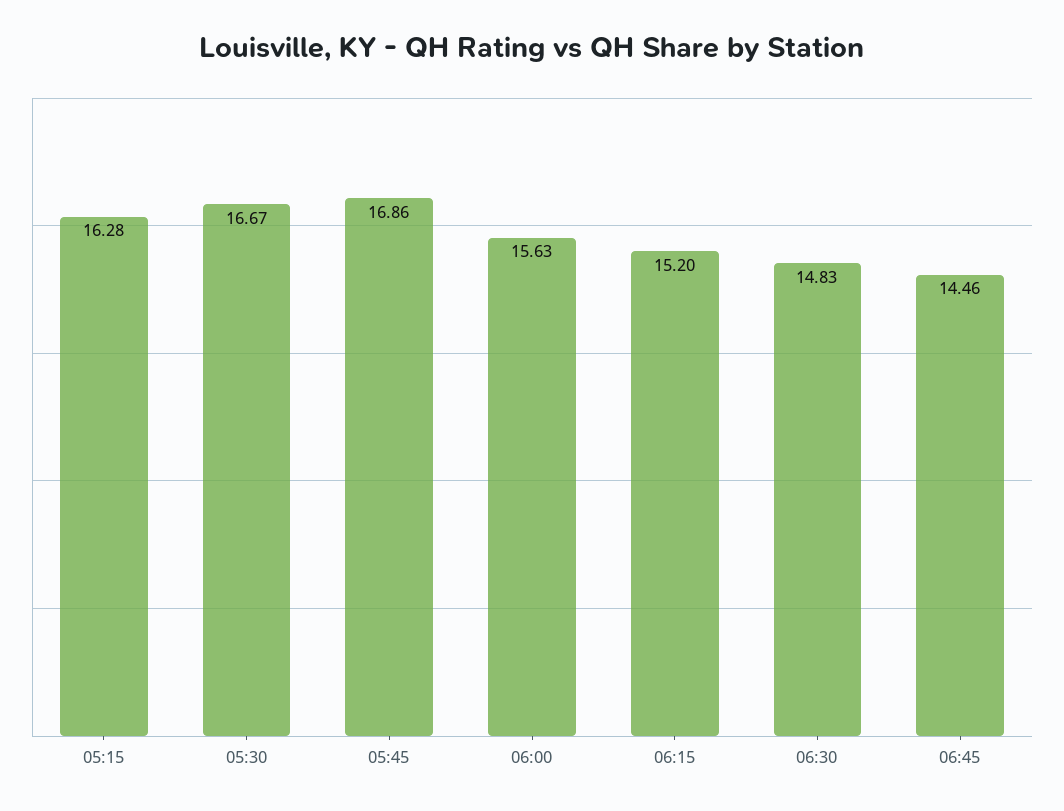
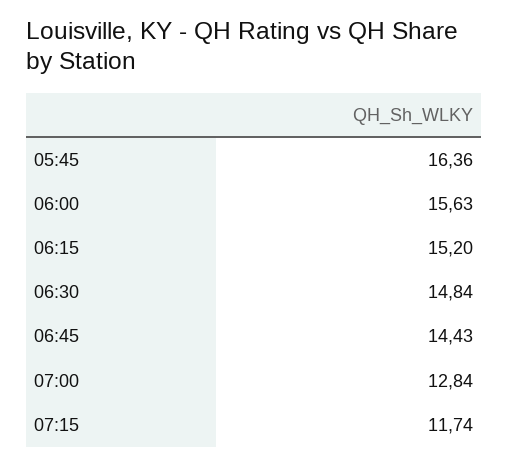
05:15: 16.28 -> none
05:30: 16.67 -> none
05:45: 16.86 -> 16.36
06:30: 14.83 -> 14.84
06:45: 14.46 -> 14.43
07:00: none -> 12.84
07:15: none -> 11.74

